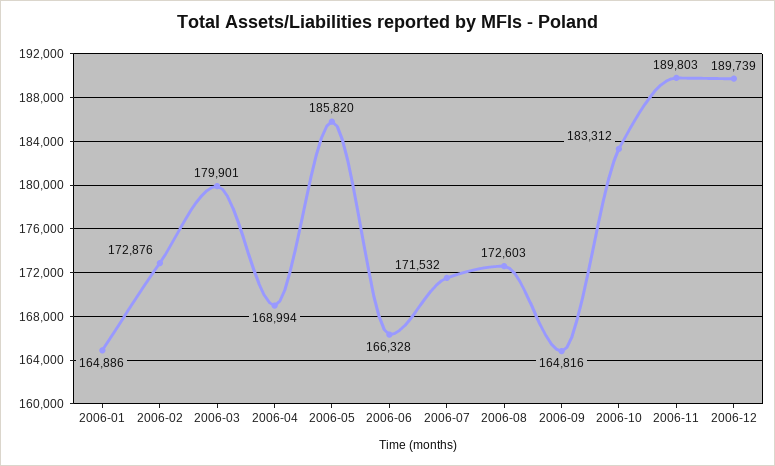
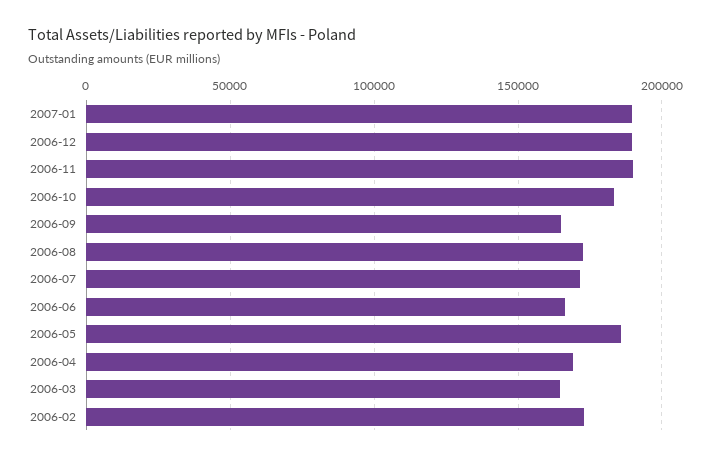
2006-01: 164886 -> none
2006-03: 179901 -> 165000
2007-01: none -> 190000

